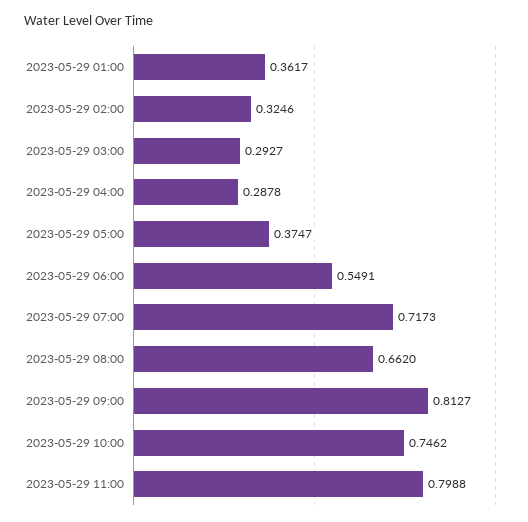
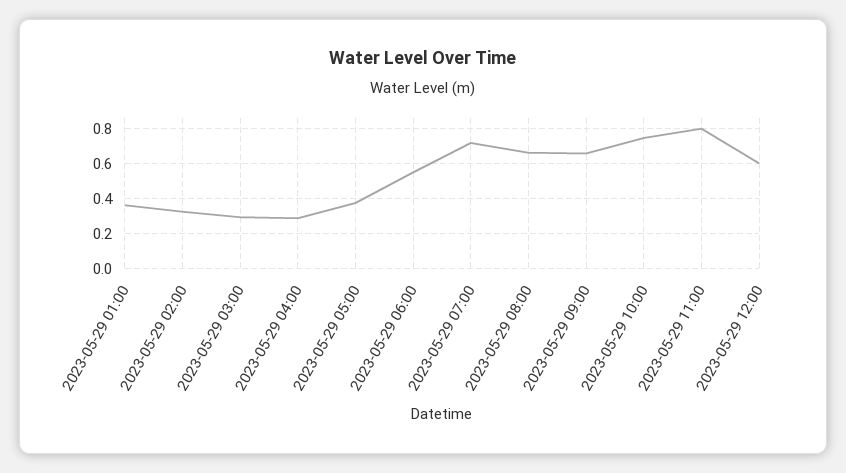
2023-05-29 09:00: 0.8127 -> 0.65
2023-05-29 12:00: none -> 0.6

